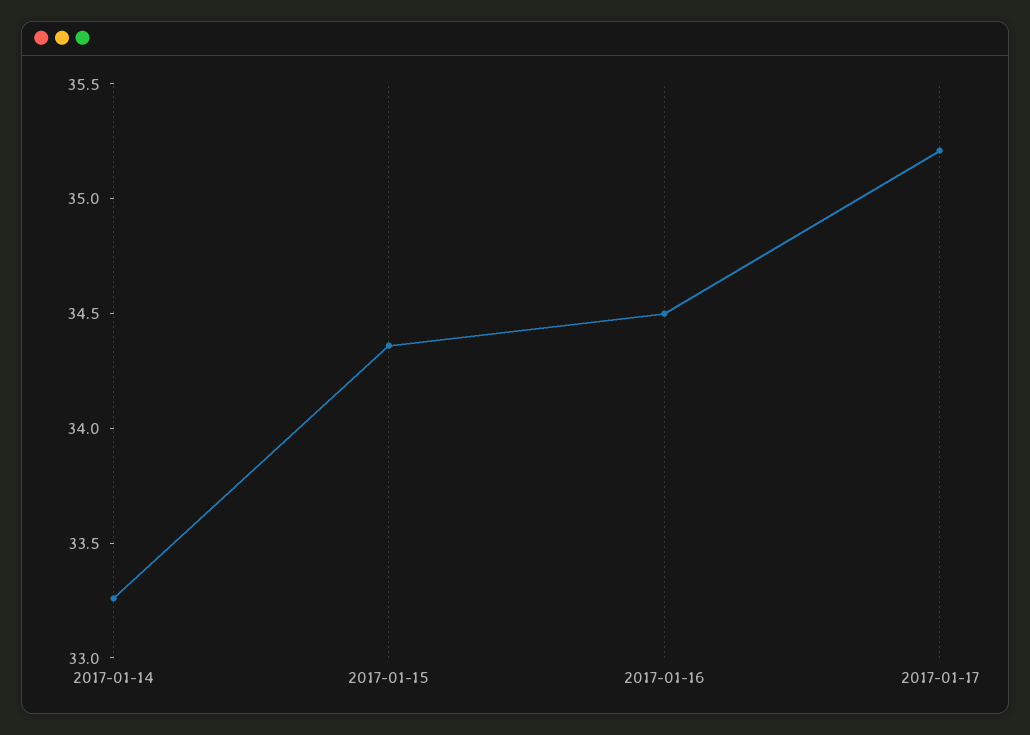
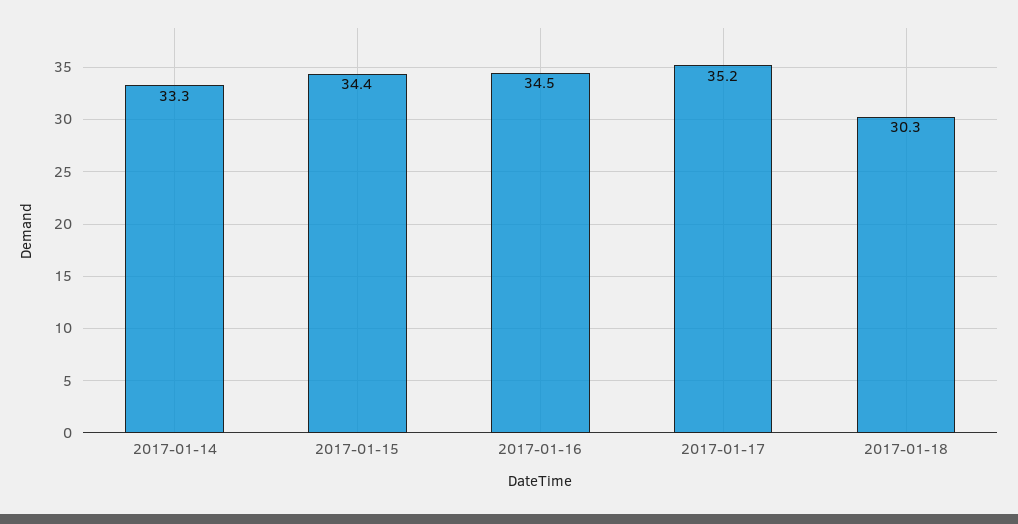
2017-01-18: none -> 30.3

